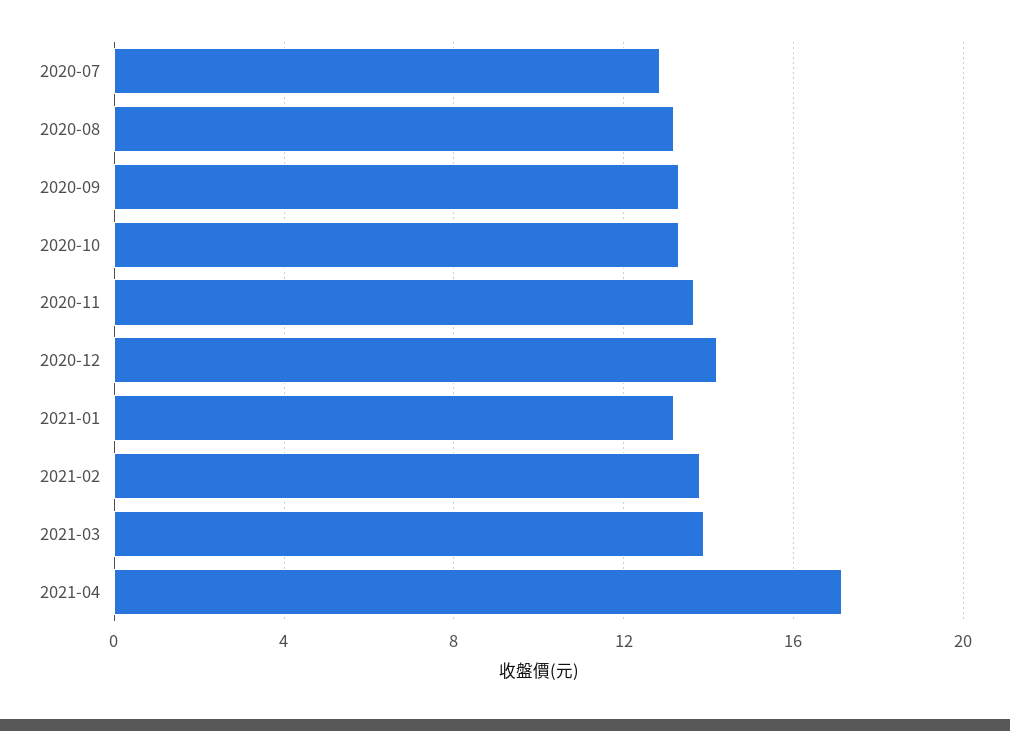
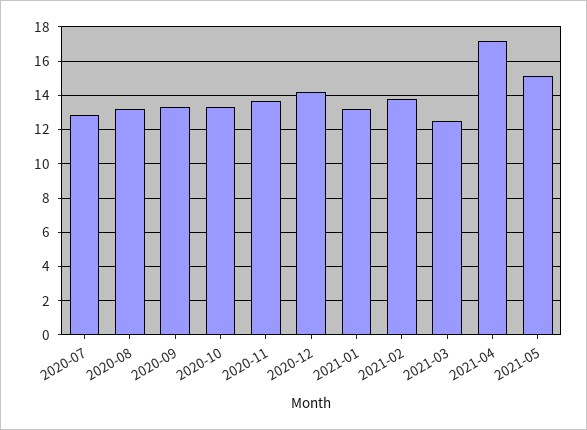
2021-03: 14 -> 12.5
2021-05: none -> 15

